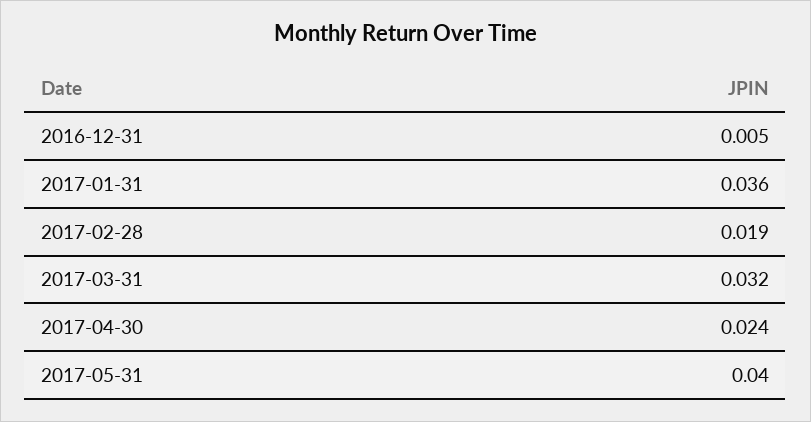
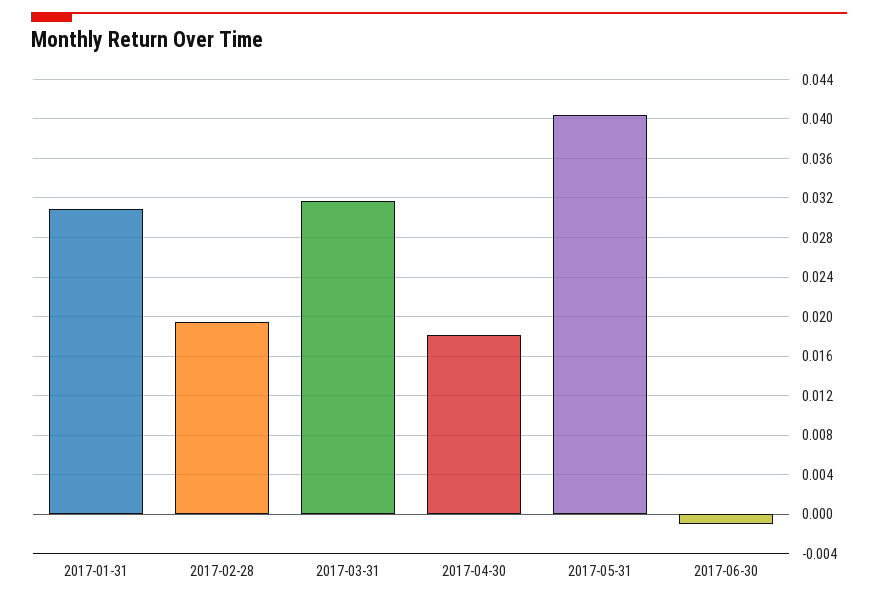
2016-12-31: 0.005 -> none
2017-01-31: 0.036 -> 0.031
2017-04-30: 0.024 -> 0.018
2017-06-30: none -> -0.001

